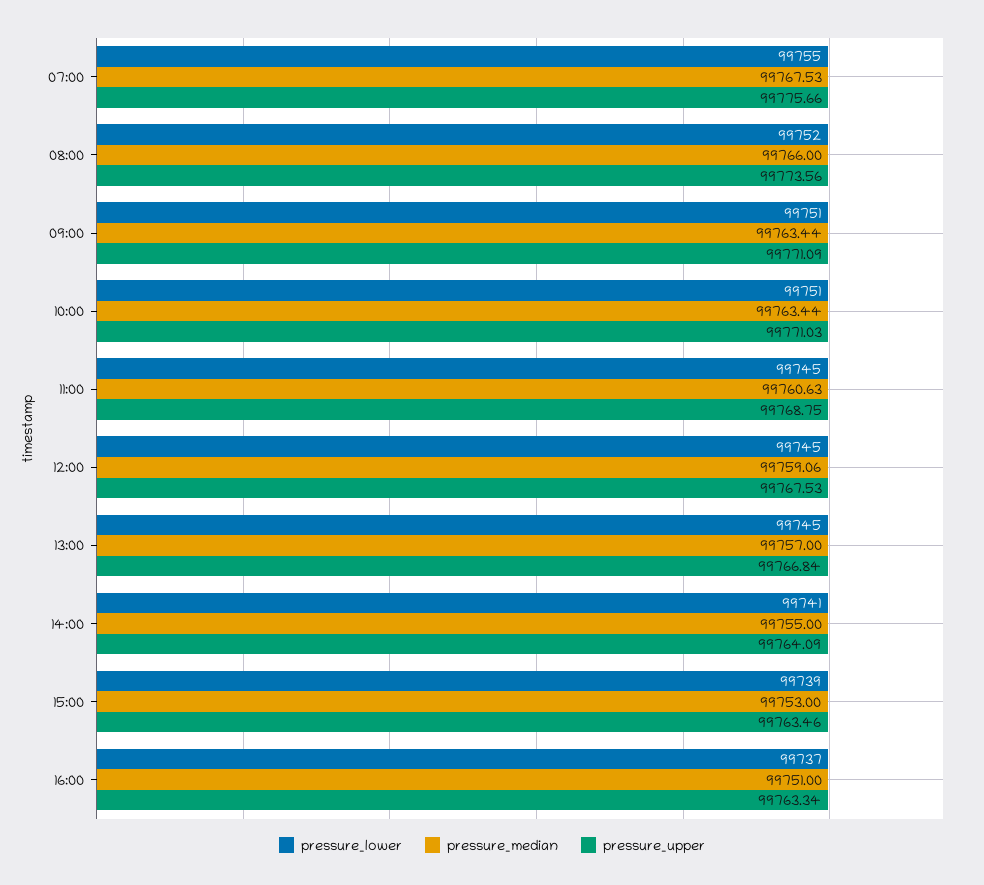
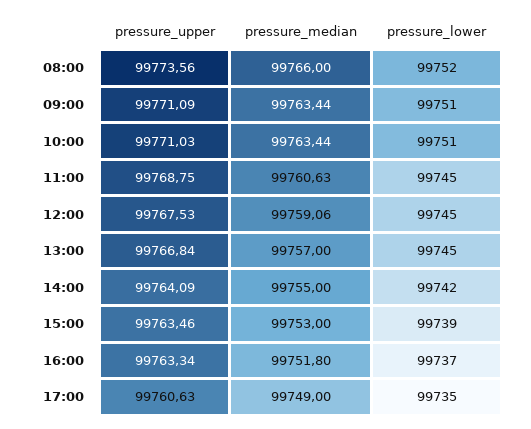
pressure_lower, 07:00: 99755 -> none
pressure_median, 07:00: 99767.53 -> none
pressure_upper, 07:00: 99775.66 -> none
pressure_lower, 14:00: 99741 -> 99742
pressure_median, 16:00: 99751 -> 99751.8
pressure_upper, 17:00: none -> 99760.63
pressure_median, 17:00: none -> 99749
pressure_lower, 17:00: none -> 99735

